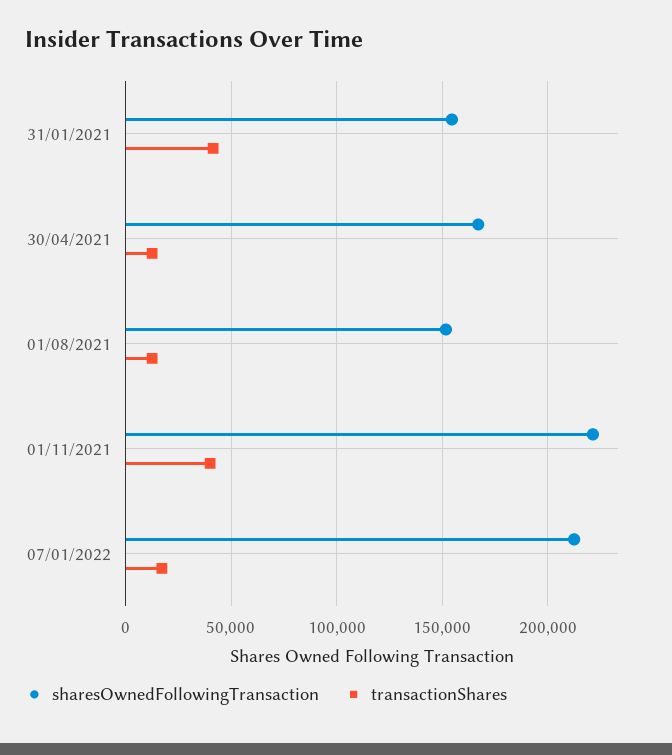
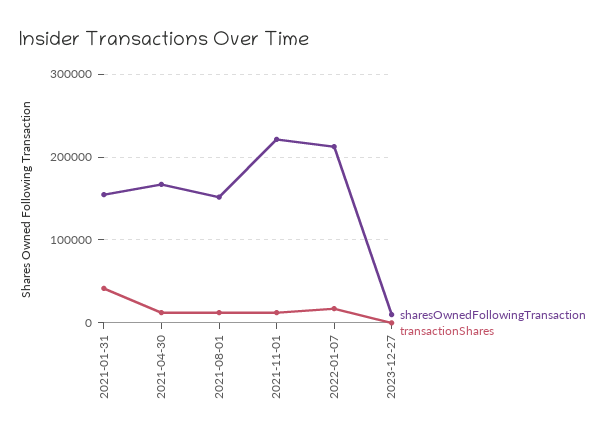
transactionShares, 01/11/2021: 40000 -> 10000
sharesOwnedFollowingTransaction, 2023-12-27: none -> 10000
transactionShares, 2023-12-27: none -> 0

